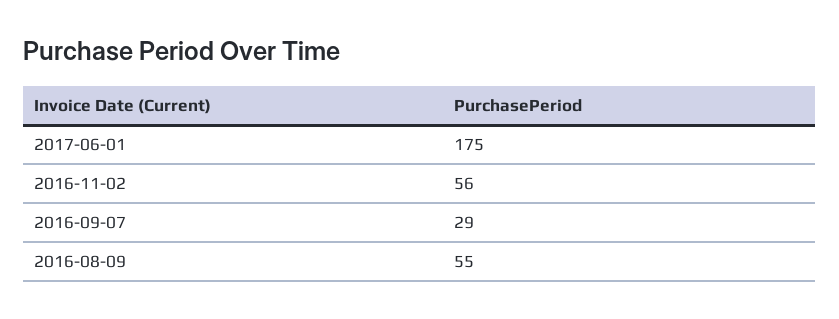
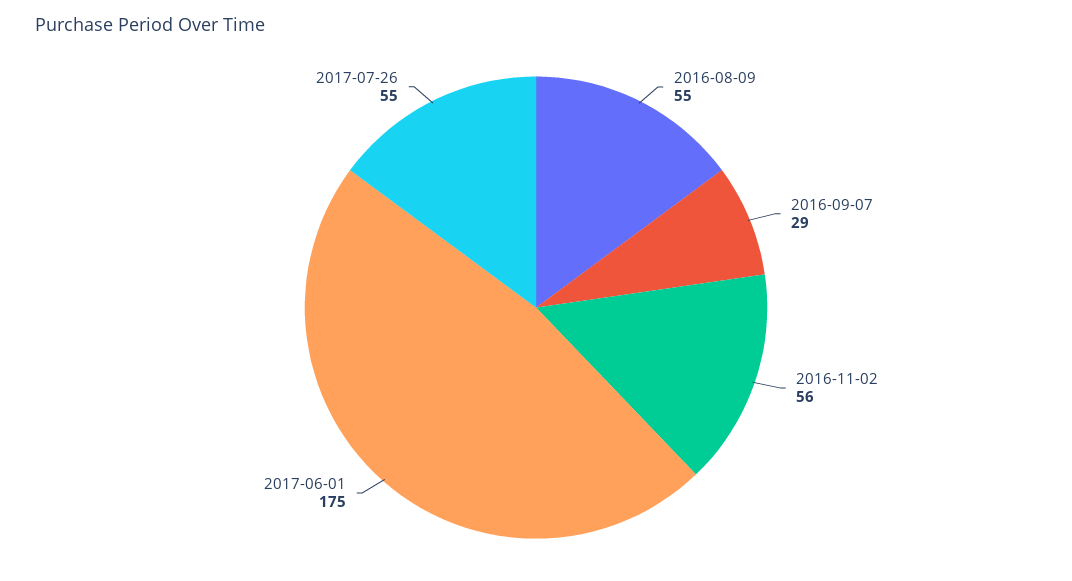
2017-07-26: none -> 55

